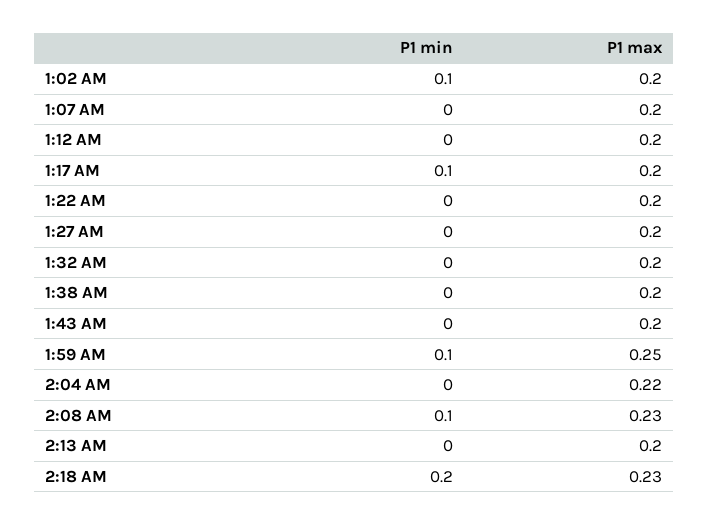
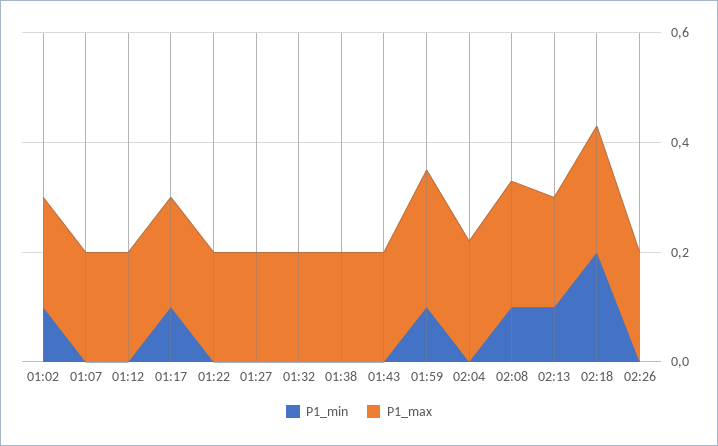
P1 min, 2:13 AM: 0 -> 0.1
P1 min, 02:26: none -> 0
P1 max, 02:26: none -> 0.2

